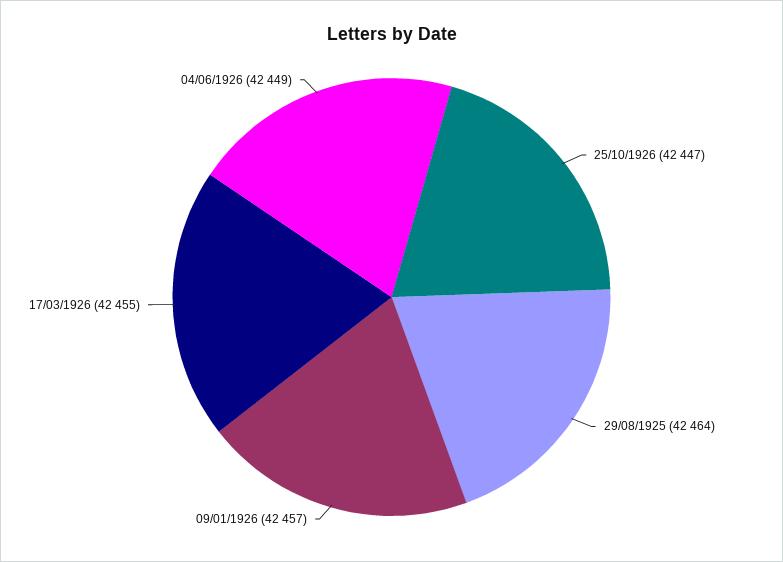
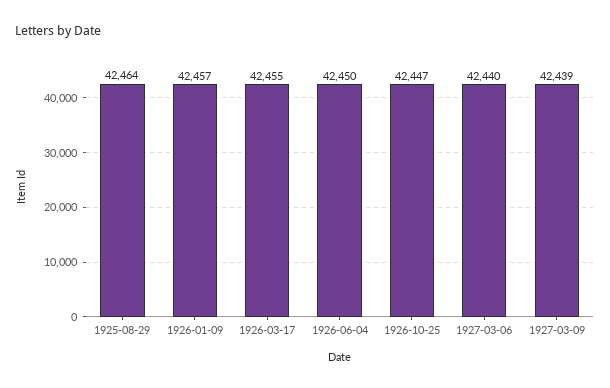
04/06/1926: 42449 -> 42450
1927-03-06: none -> 42440
1927-03-09: none -> 42439

